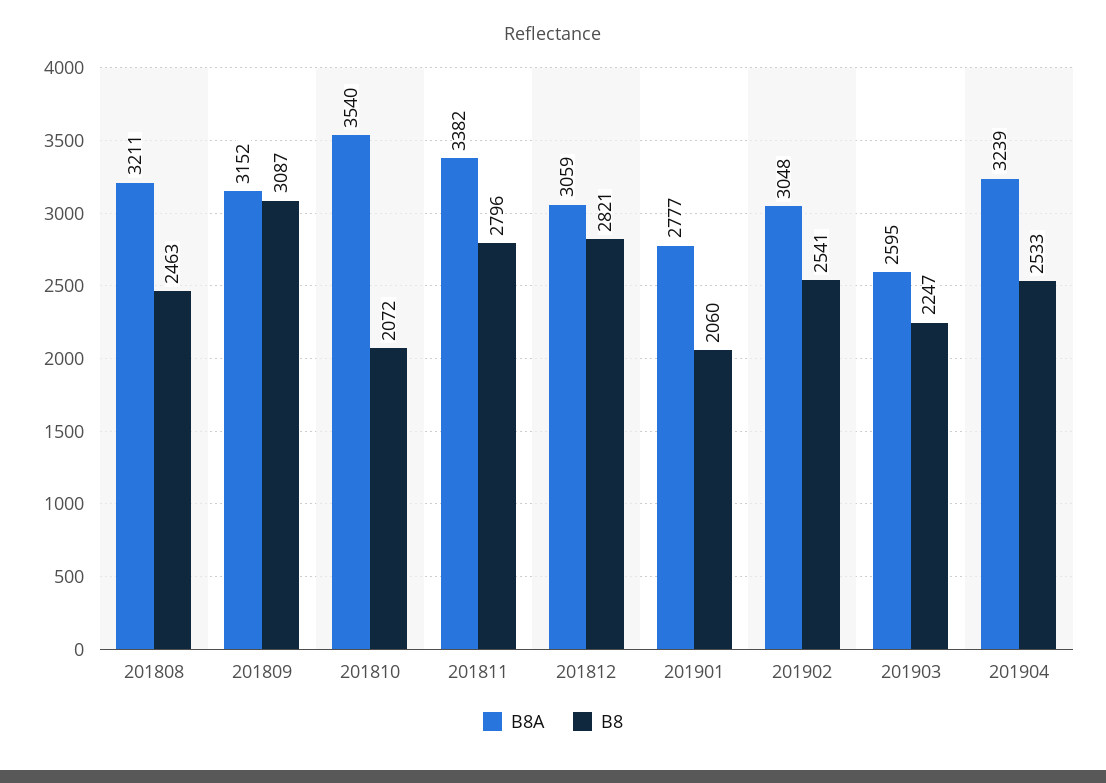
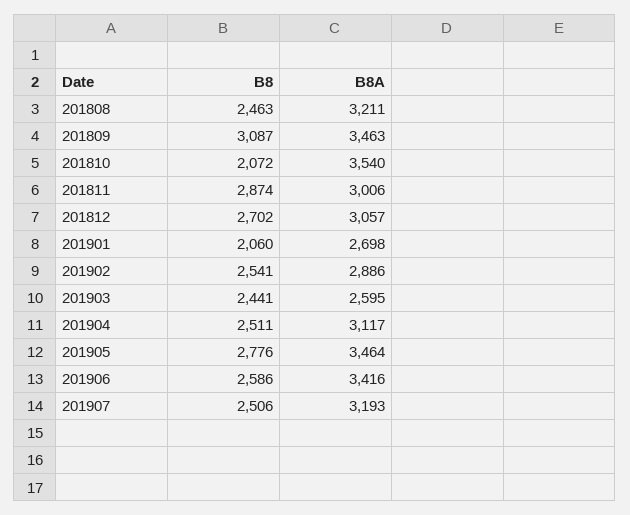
B8A, 201809: 3152 -> 3463
B8A, 201811: 3382 -> 3006
B8, 201811: 2796 -> 2874
B8A, 201812: 3059 -> 3057
B8, 201812: 2821 -> 2702
B8A, 201901: 2777 -> 2698
B8A, 201902: 3048 -> 2886
B8, 201903: 2247 -> 2441
B8A, 201904: 3239 -> 3117
B8, 201904: 2533 -> 2511
B8, 201905: none -> 2776
B8A, 201905: none -> 3464
B8, 201906: none -> 2586
B8A, 201906: none -> 3416
B8, 201907: none -> 2506
B8A, 201907: none -> 3193

